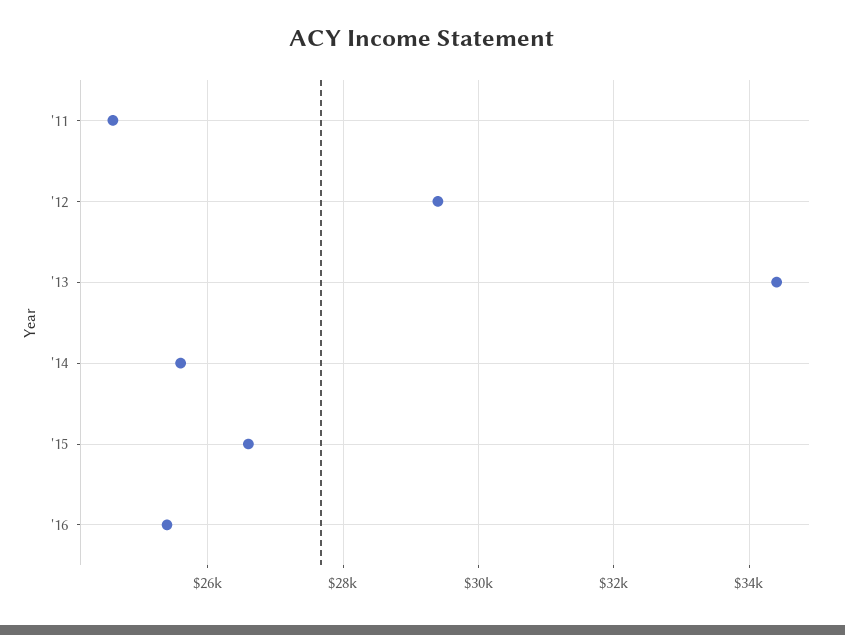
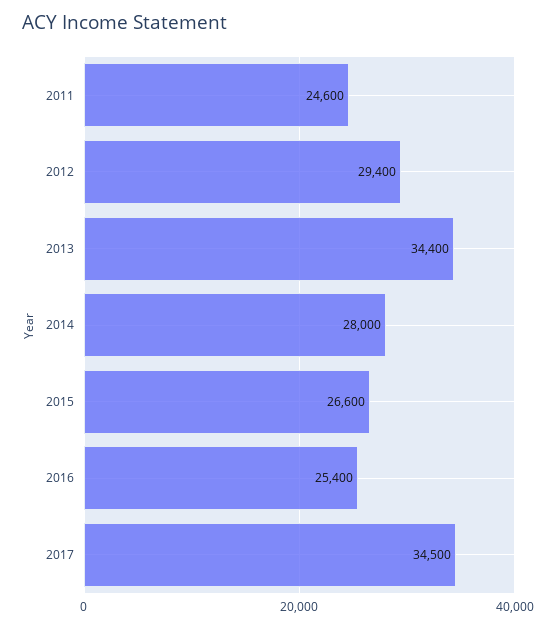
'14: 25600 -> 28000
2017: none -> 34500

